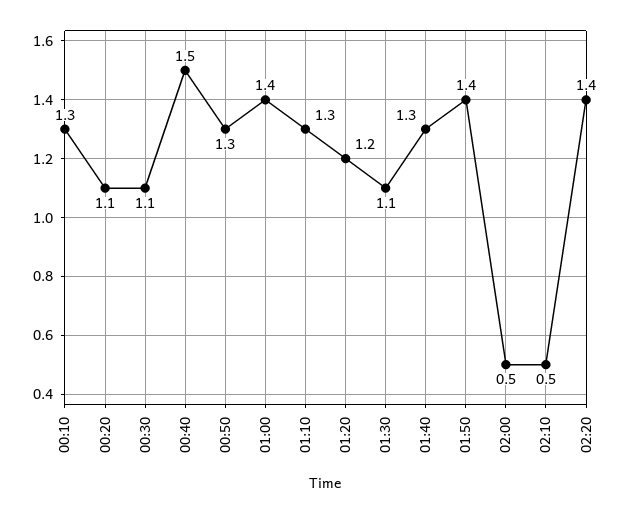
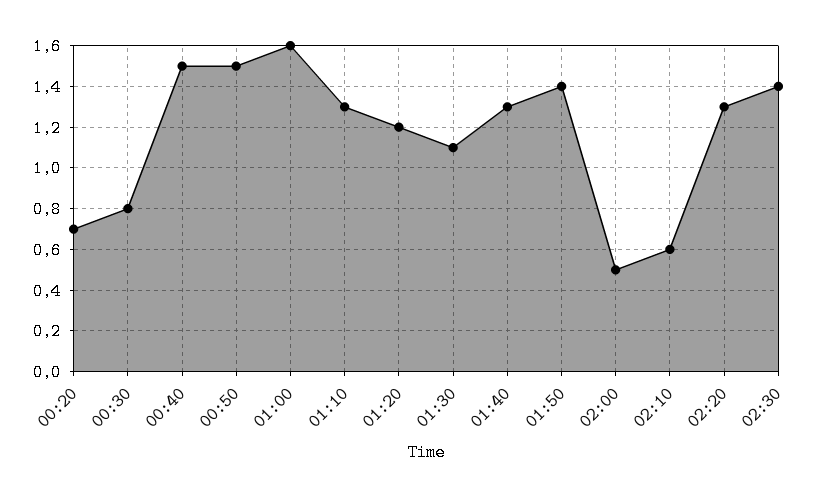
00:10: 1.3 -> none
00:20: 1.1 -> 0.7
00:30: 1.1 -> 0.8
00:50: 1.3 -> 1.5
01:00: 1.4 -> 1.6
02:10: 0.5 -> 0.6
02:20: 1.4 -> 1.3
02:30: none -> 1.4

